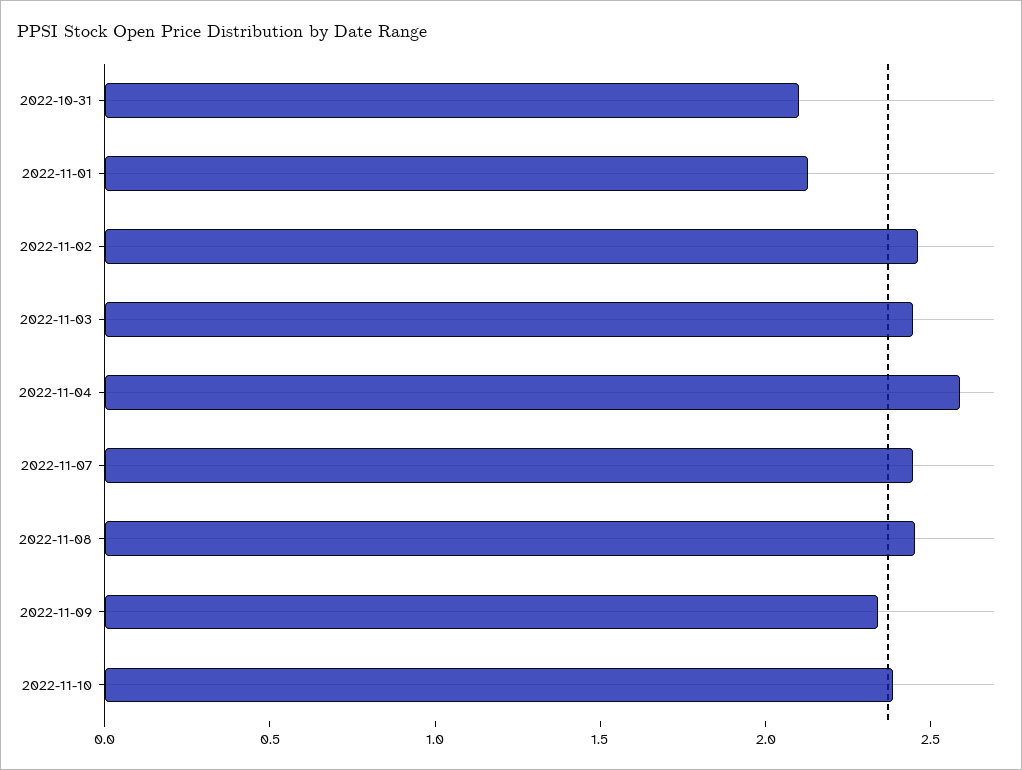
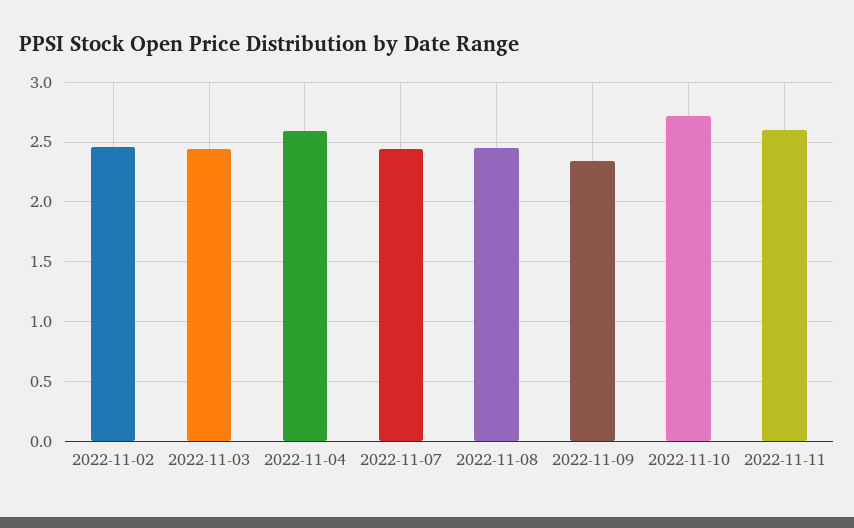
2022-10-31: 2.1 -> none
2022-11-01: 2.1 -> none
2022-11-10: 2.4 -> 2.7
2022-11-11: none -> 2.6

